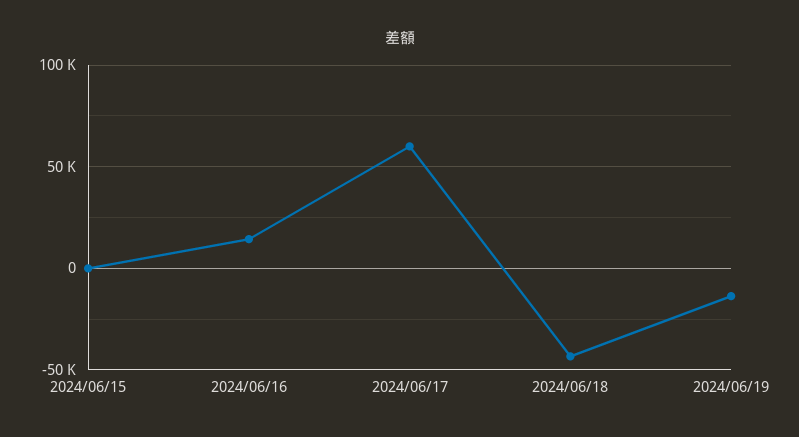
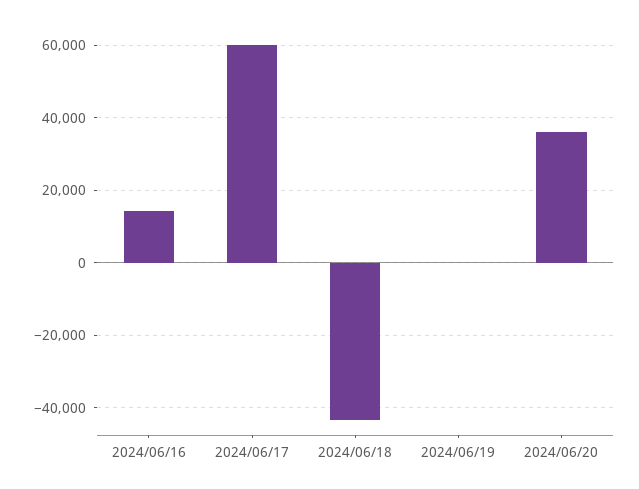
2024/06/15: 0 -> none
2024/06/19: -15000 -> 0
2024/06/20: none -> 36000

